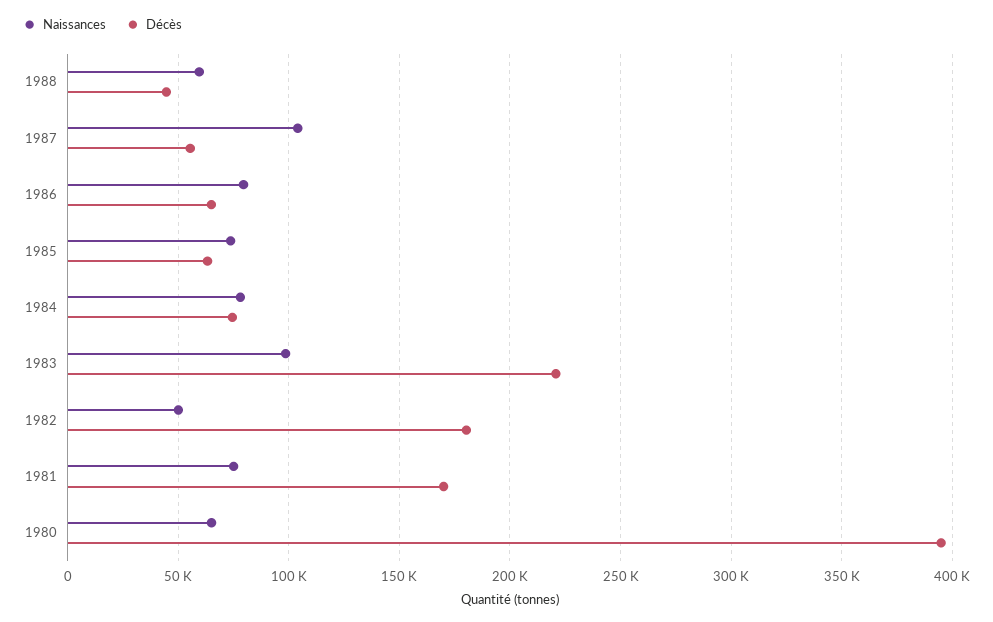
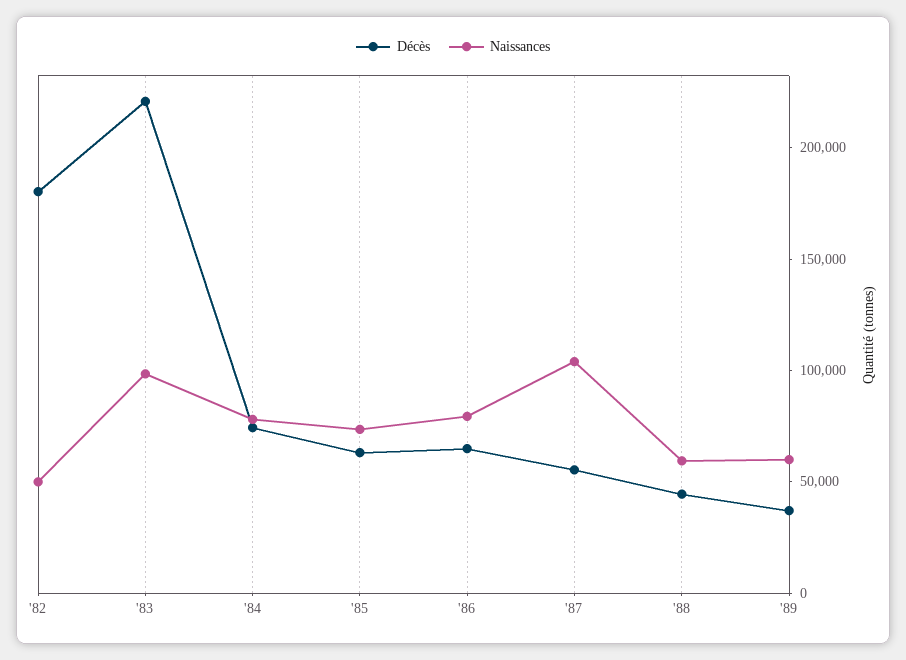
Naissances, 1981: 75000 -> none
Décès, 1981: 170000 -> none
Naissances, 1980: 65000 -> none
Décès, 1980: 395000 -> none
Décès, '89: none -> 40000
Naissances, '89: none -> 60000

